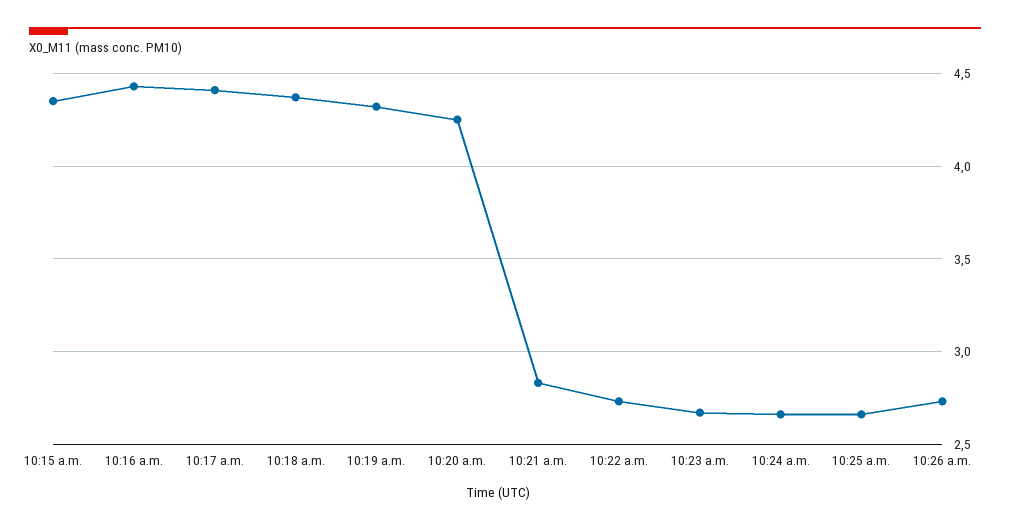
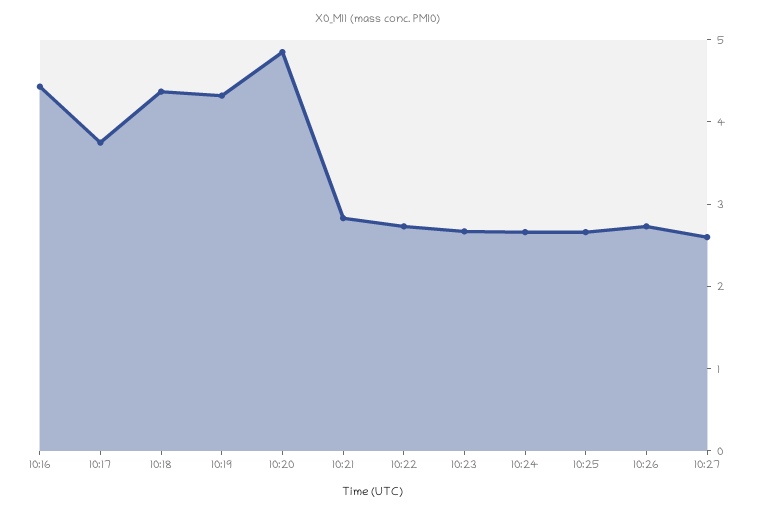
10:15 a.m.: 4.35 -> none
10:17 a.m.: 4.4 -> 3.8
10:20 a.m.: 4.25 -> 4.8
10:27: none -> 2.6

